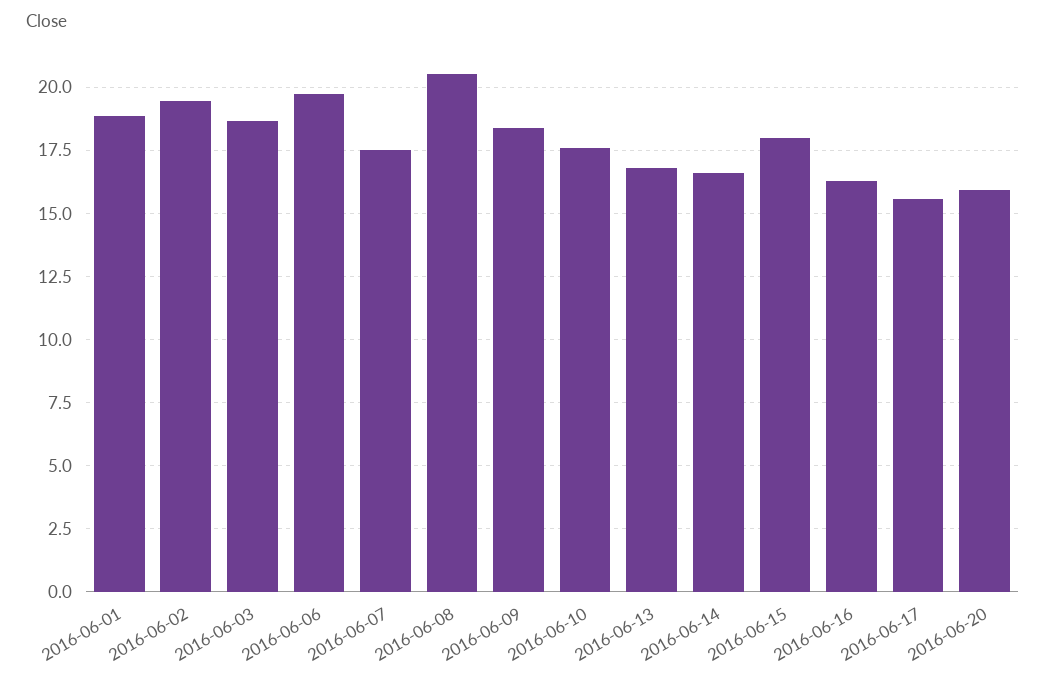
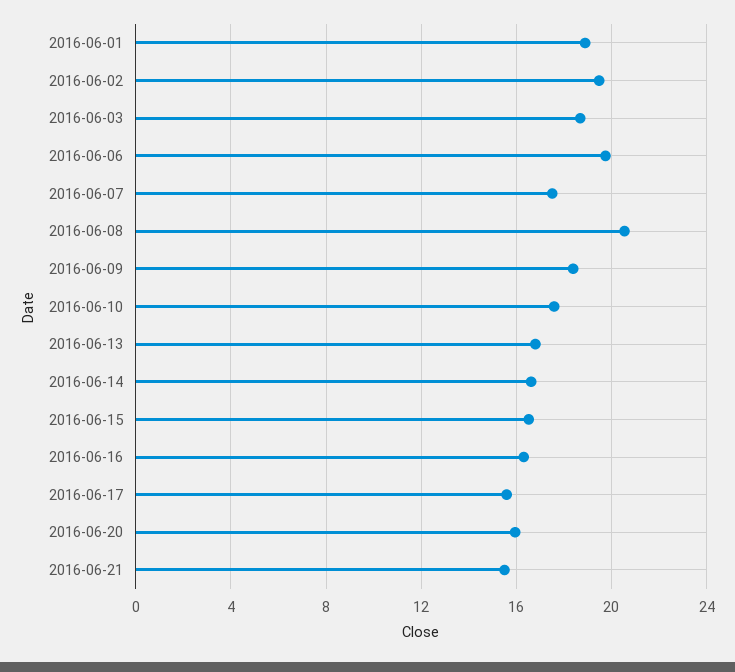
2016-06-15: 18 -> 16.5
2016-06-21: none -> 15.5

